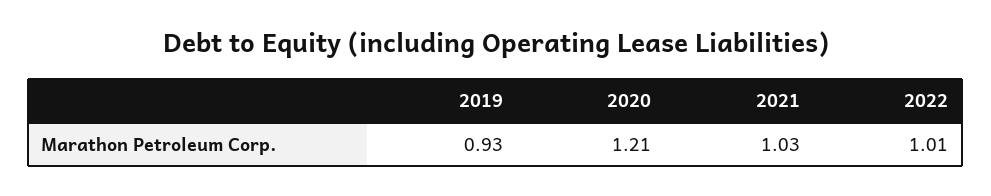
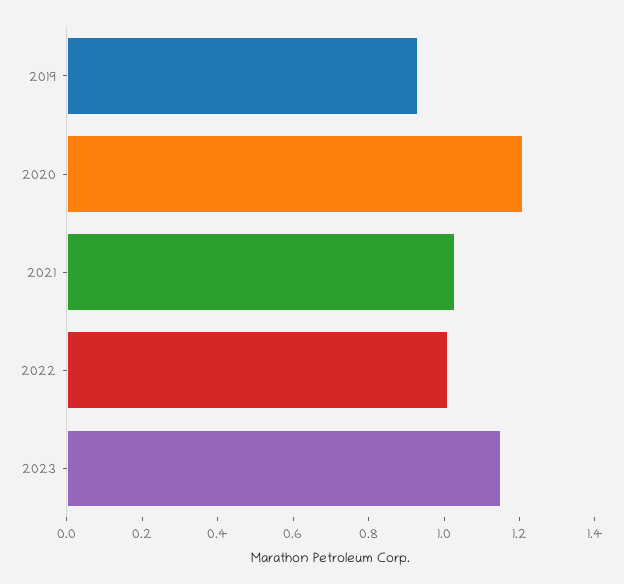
2023: none -> 1.15

